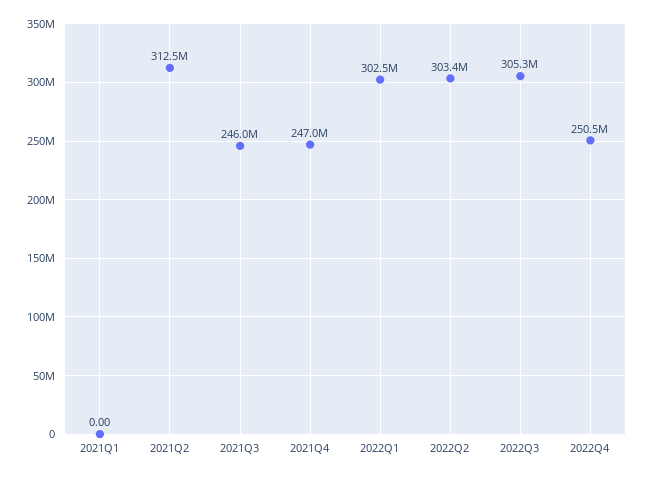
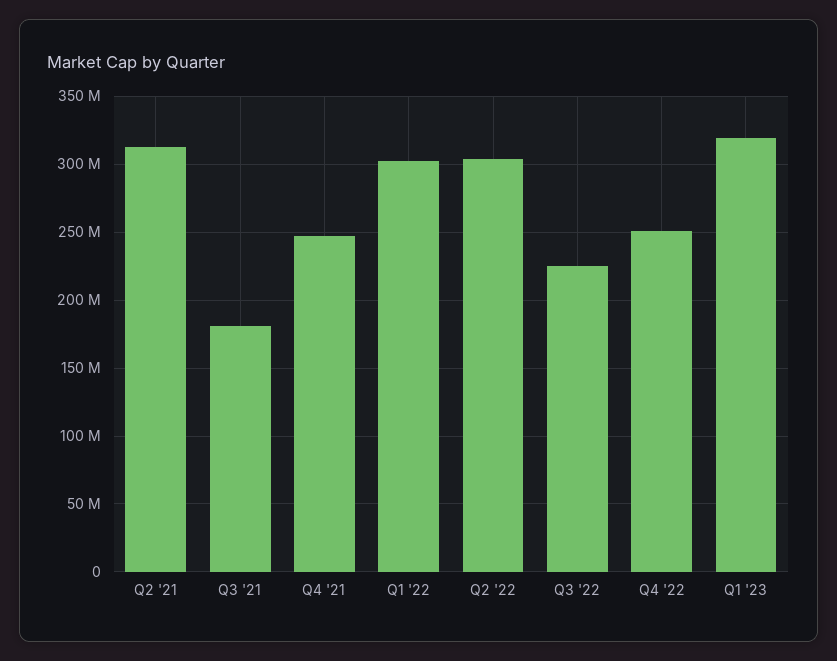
2021Q1: 0 -> none
2021Q3: 246000000 -> 180000000
2022Q3: 305300000 -> 225000000
Q1 '23: none -> 320000000

